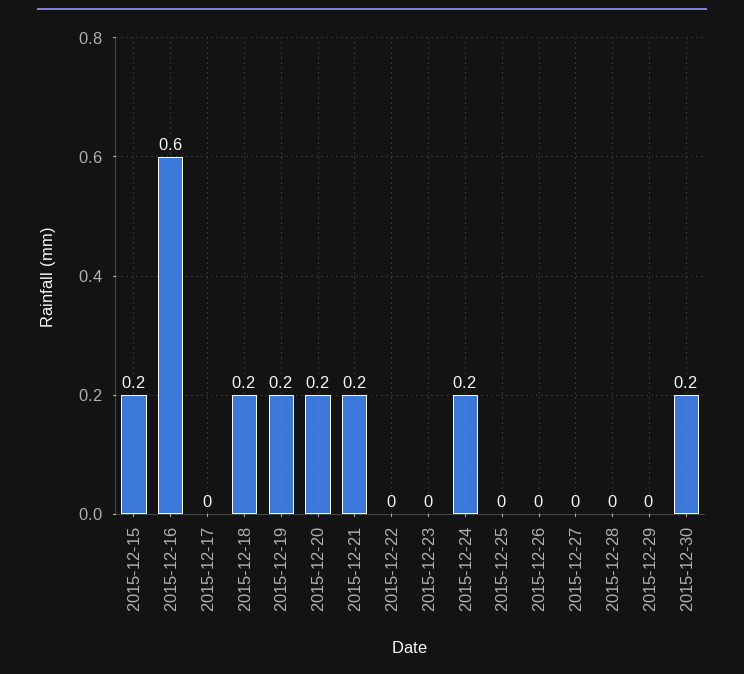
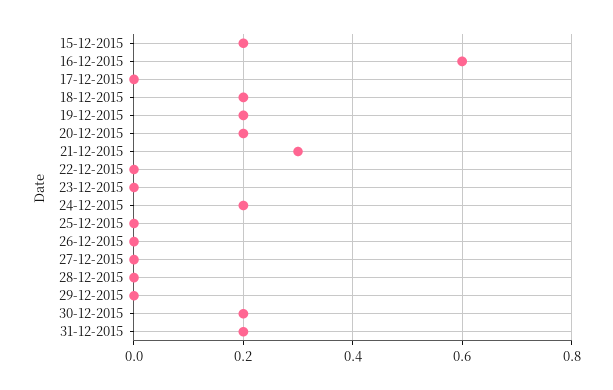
2015-12-21: 0.2 -> 0.3
31-12-2015: none -> 0.2

